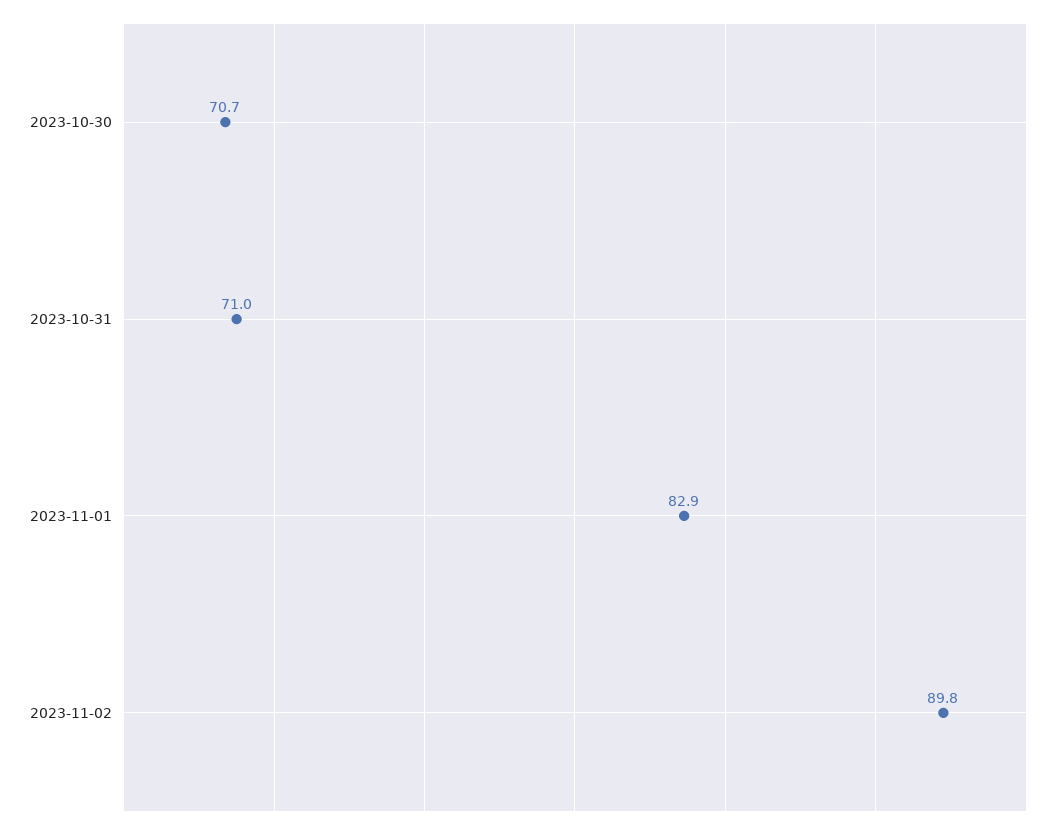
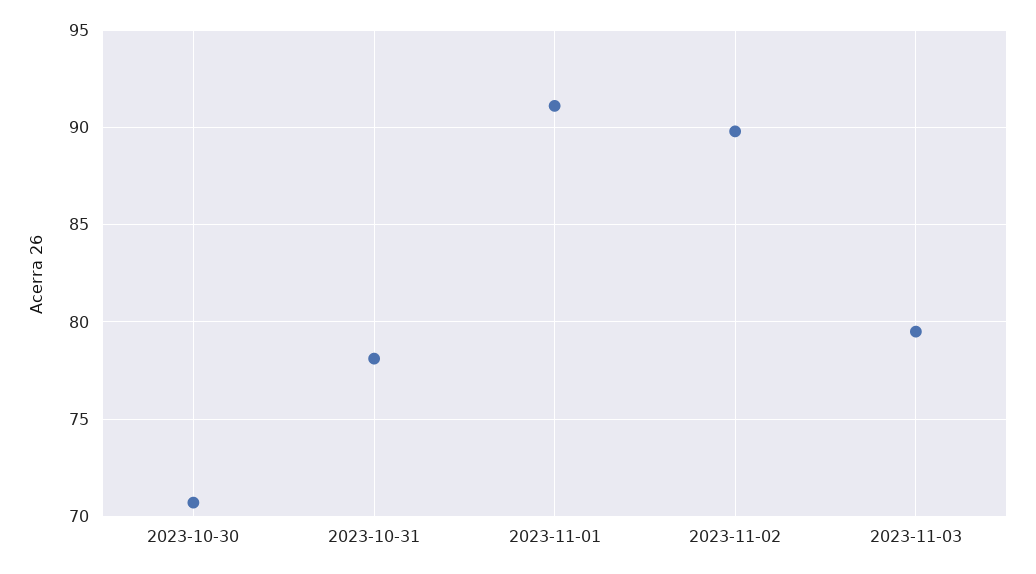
2023-10-31: 71 -> 78
2023-11-01: 82.9 -> 91
2023-11-03: none -> 79.5

